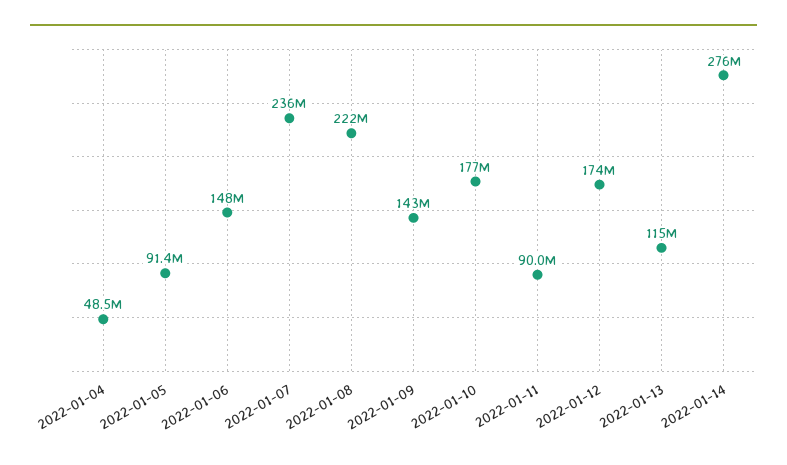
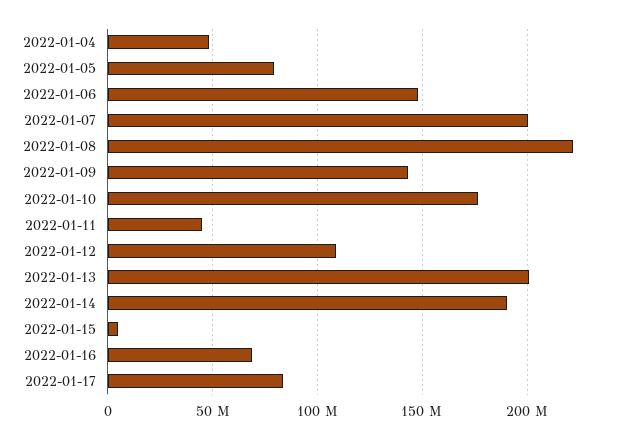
2022-01-05: 91400000 -> 80000000
2022-01-07: 236000000 -> 200000000
2022-01-11: 90000000 -> 45000000
2022-01-12: 174000000 -> 110000000
2022-01-13: 115000000 -> 200000000
2022-01-14: 276000000 -> 190000000
2022-01-15: none -> 5000000
2022-01-16: none -> 70000000
2022-01-17: none -> 85000000

